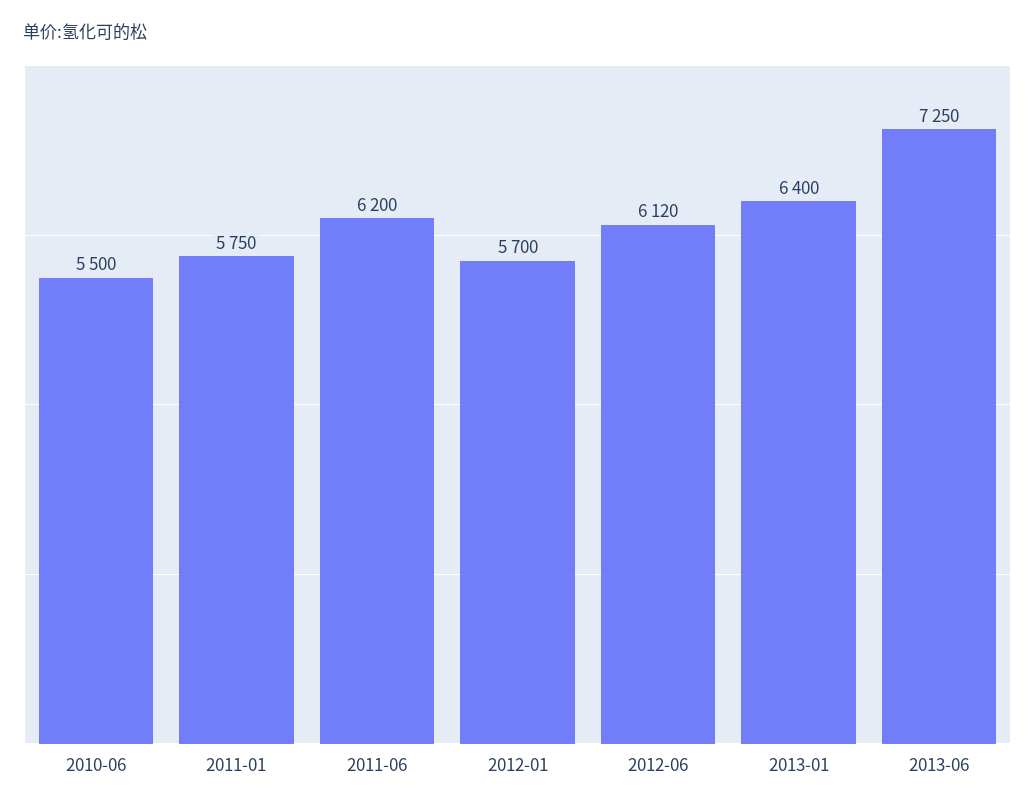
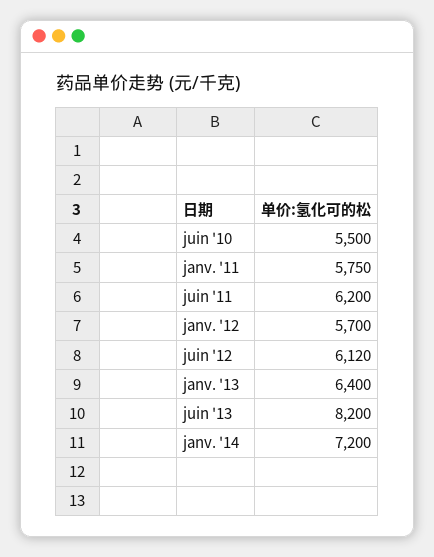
2013-06: 7250 -> 8200
janv. '14: none -> 7200

